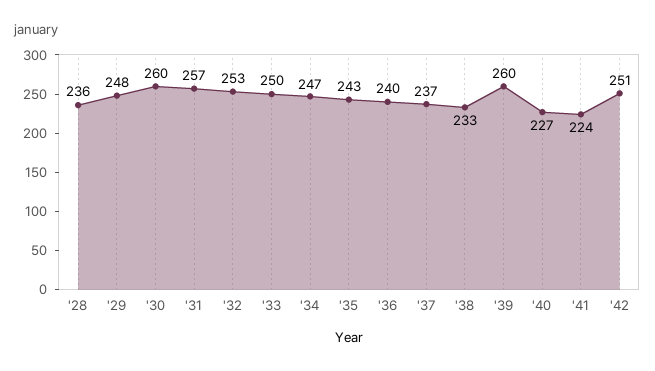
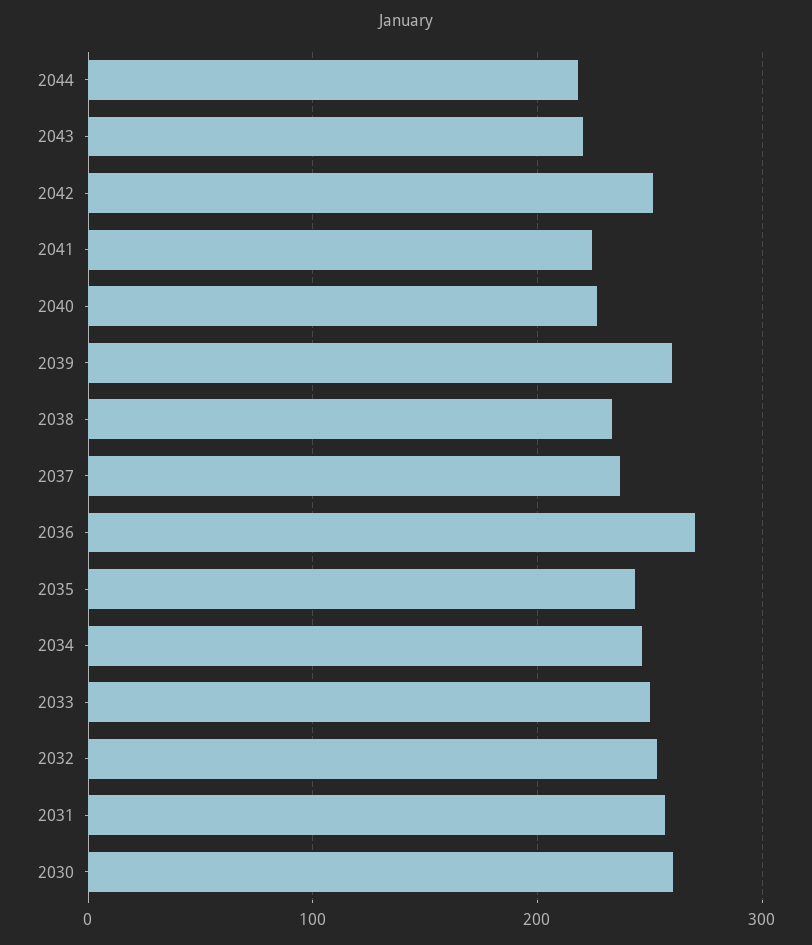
'28: 236 -> none
'29: 248 -> none
'36: 240 -> 270
2044: none -> 220
2043: none -> 220

